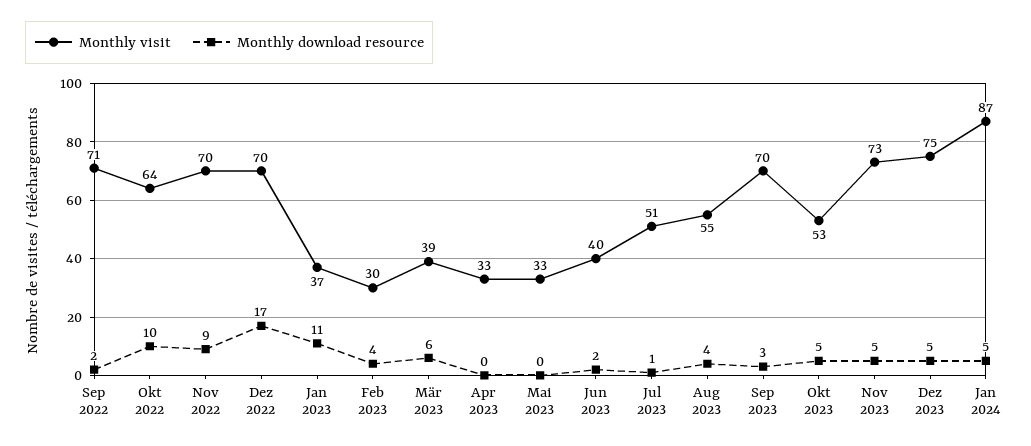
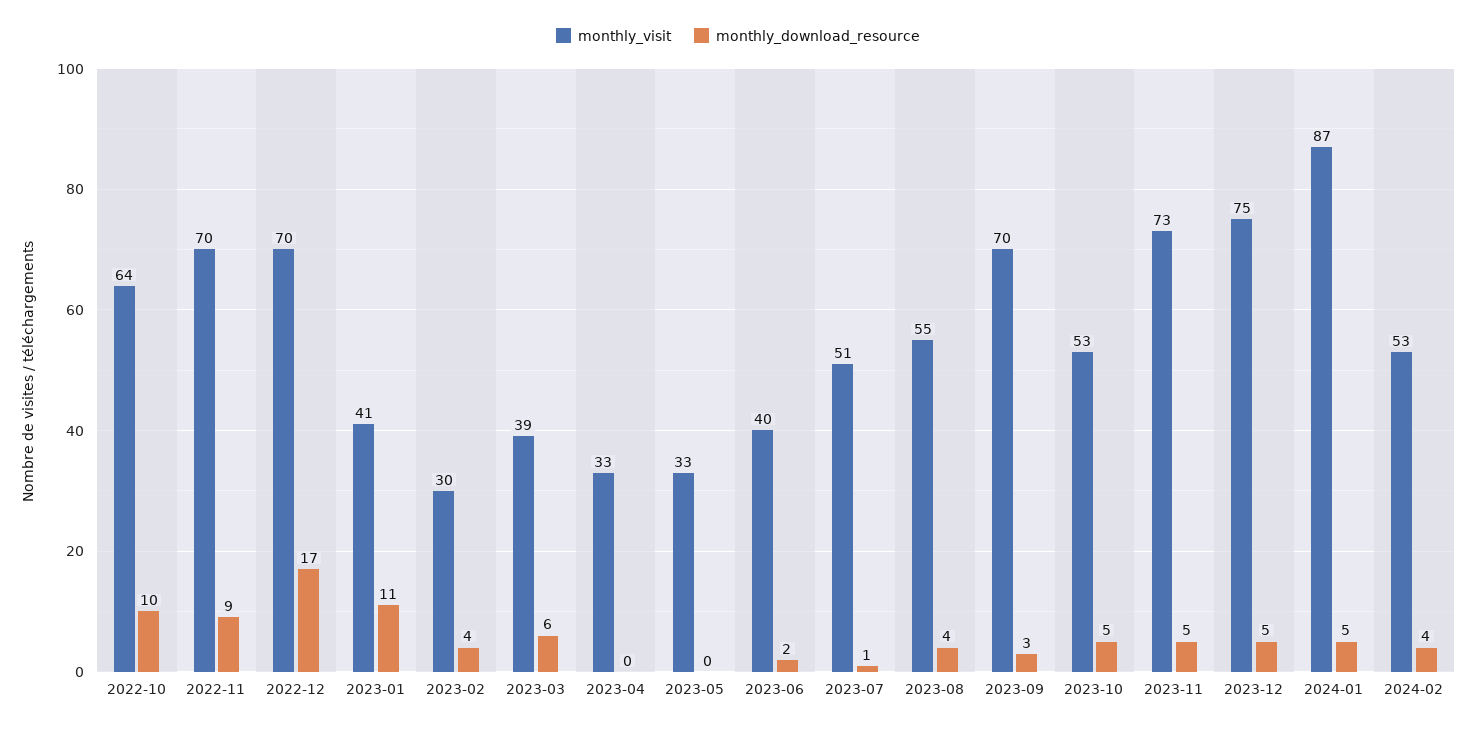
Monthly visit, Sep 2022: 71 -> none
Monthly download resource, Sep 2022: 2 -> none
Monthly visit, Jan 2023: 37 -> 41
Monthly visit, 2024-02: none -> 53
Monthly download resource, 2024-02: none -> 4

